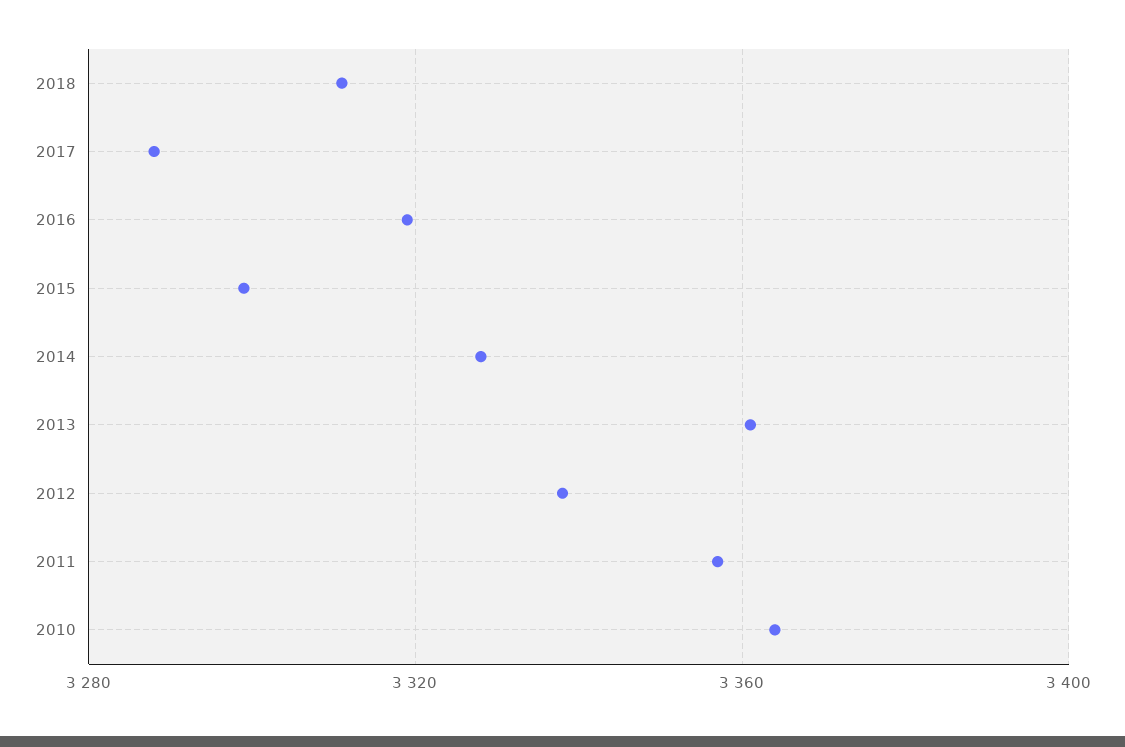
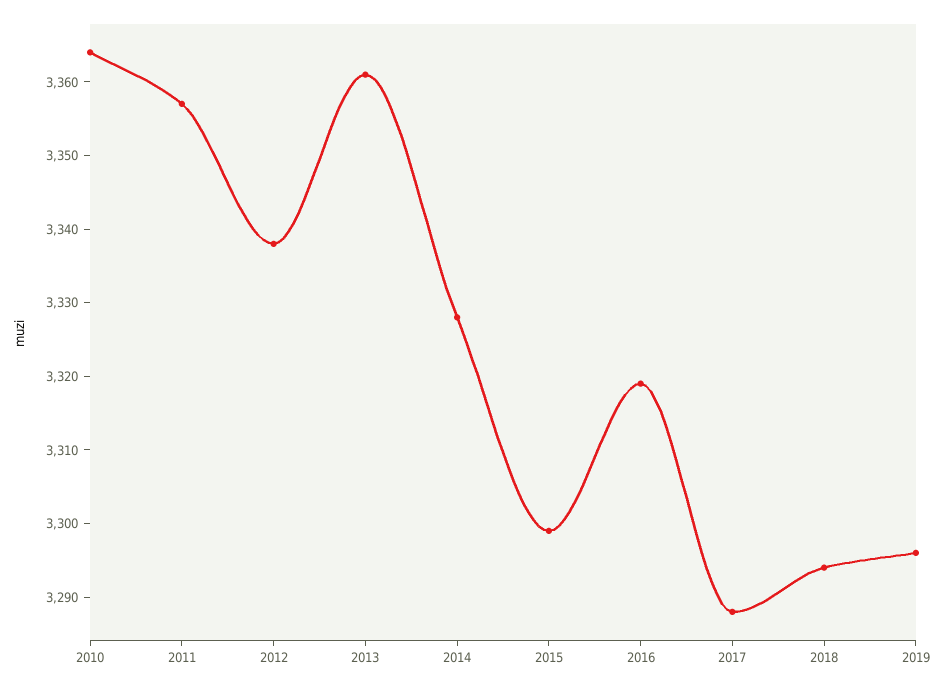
2018: 3310 -> 3295
2019: none -> 3295

